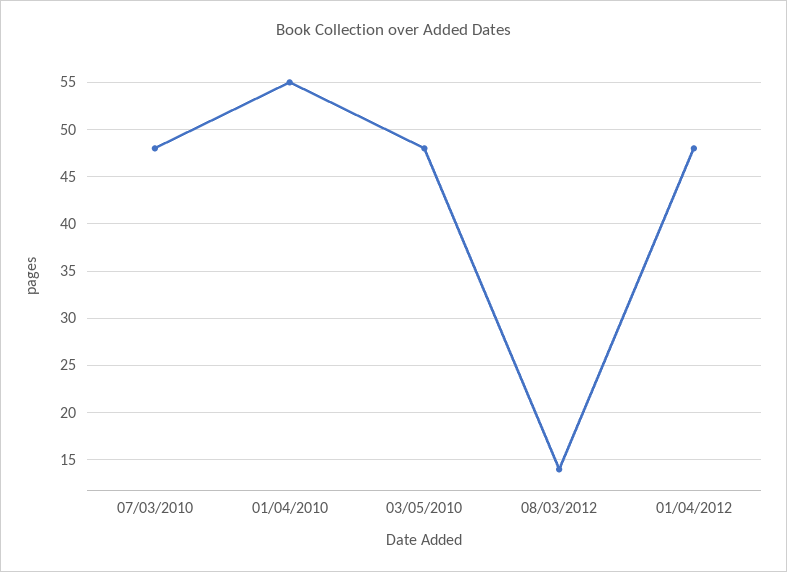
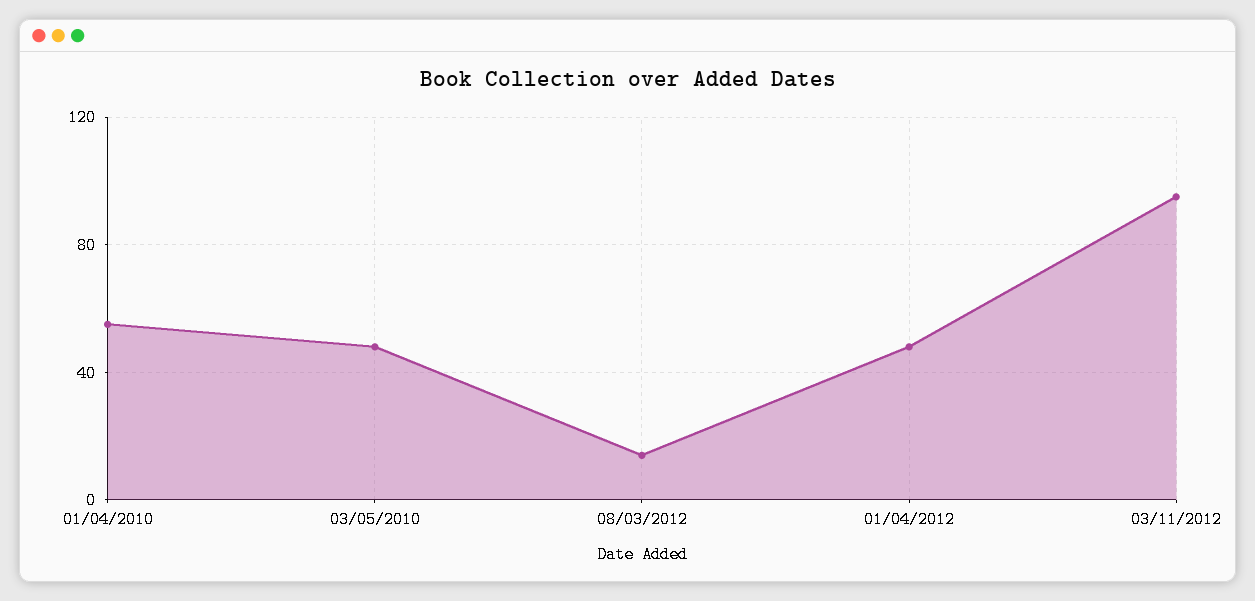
07/03/2010: 48 -> none
03/11/2012: none -> 95

